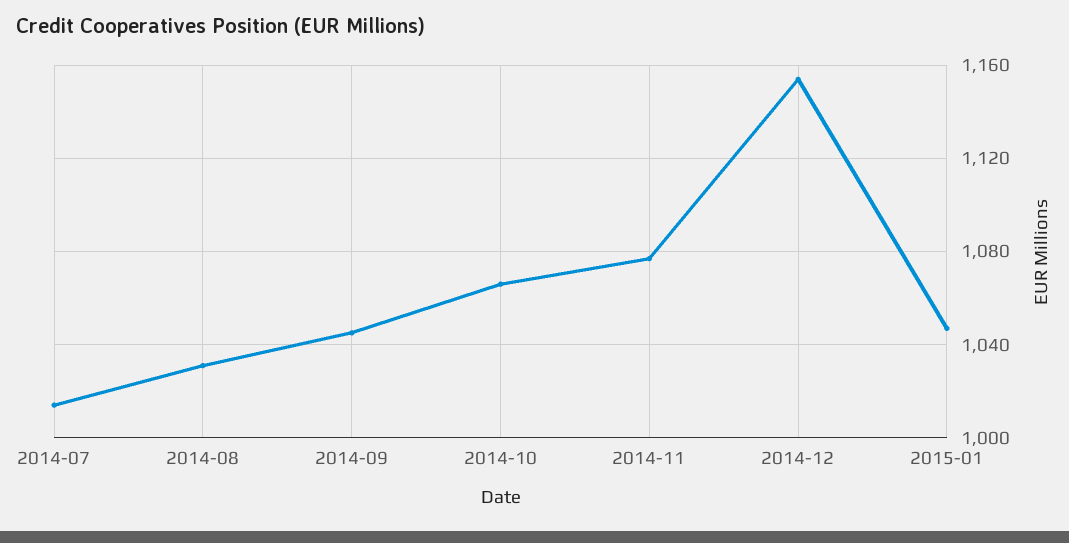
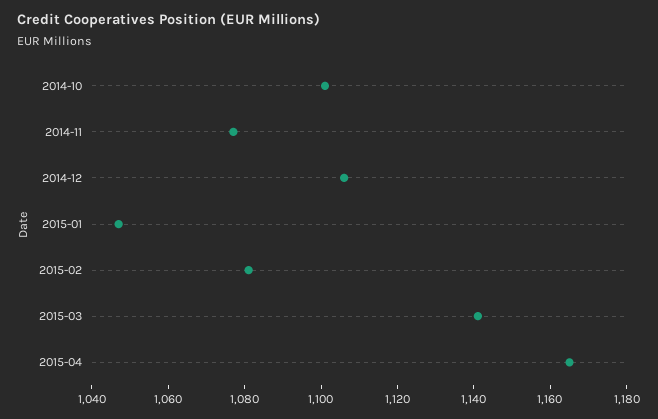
2014-07: 1015 -> none
2014-08: 1030 -> none
2014-09: 1045 -> none
2014-10: 1065 -> 1100
2014-12: 1155 -> 1105
2015-02: none -> 1080
2015-03: none -> 1140
2015-04: none -> 1165

